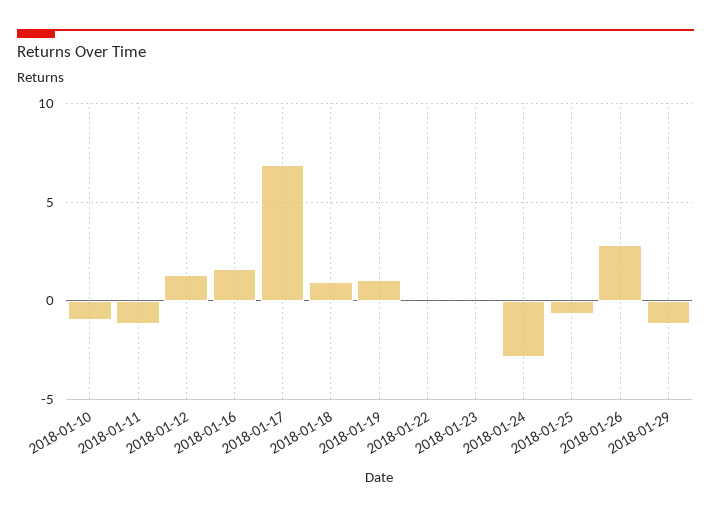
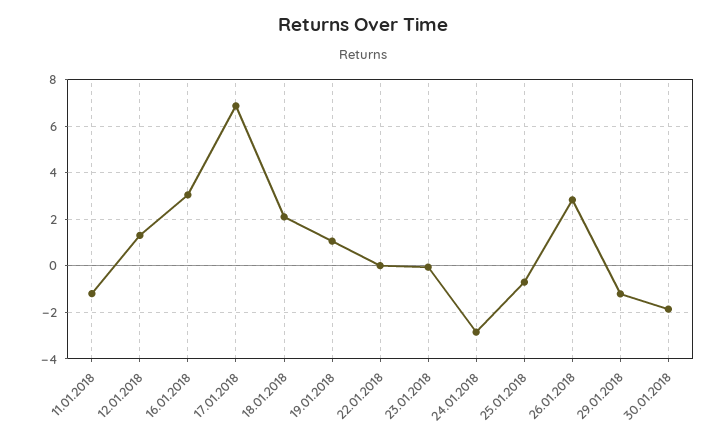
2018-01-10: -1 -> none
2018-01-16: 1.5 -> 3
2018-01-18: 1 -> 2
30.01.2018: none -> -2

